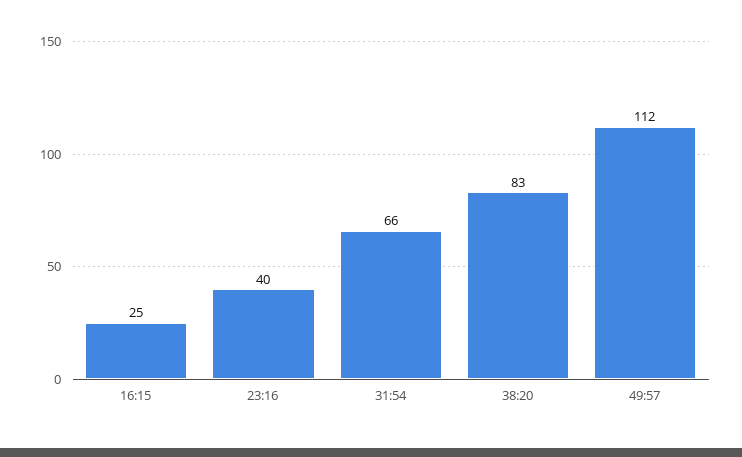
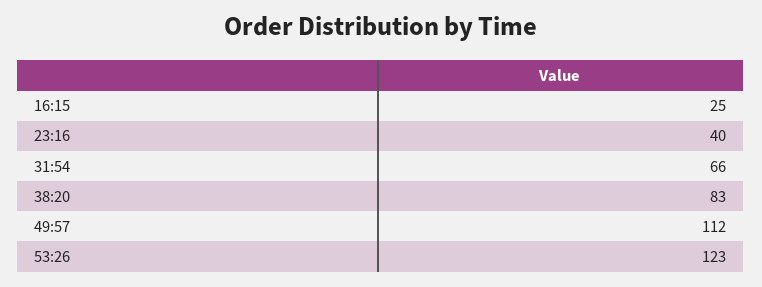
53:26: none -> 123

